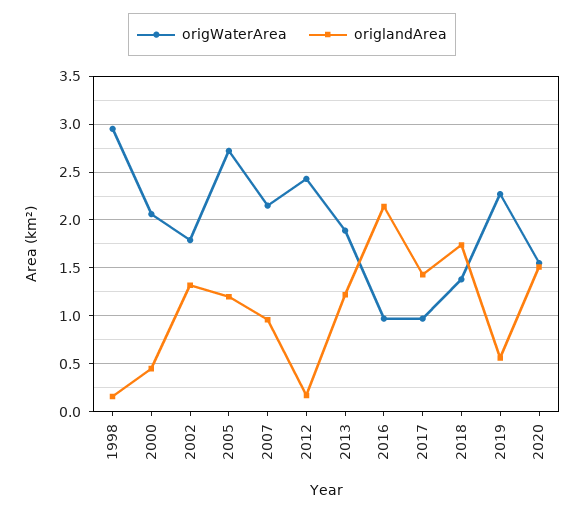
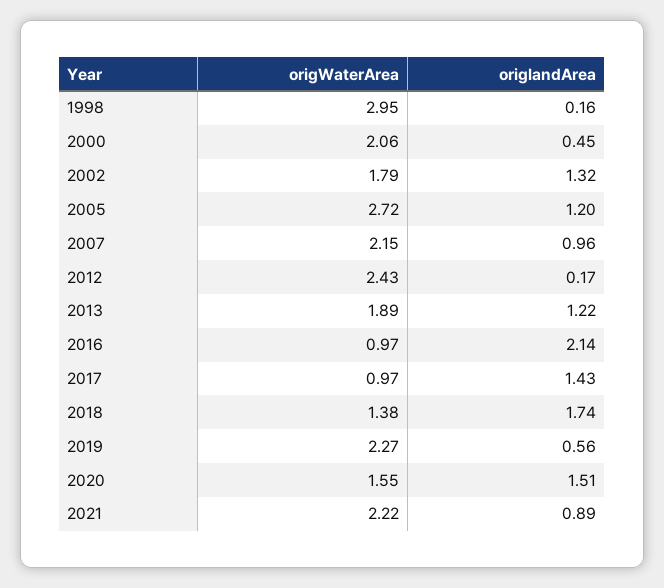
origWaterArea, 2021: none -> 2.22
origlandArea, 2021: none -> 0.89

